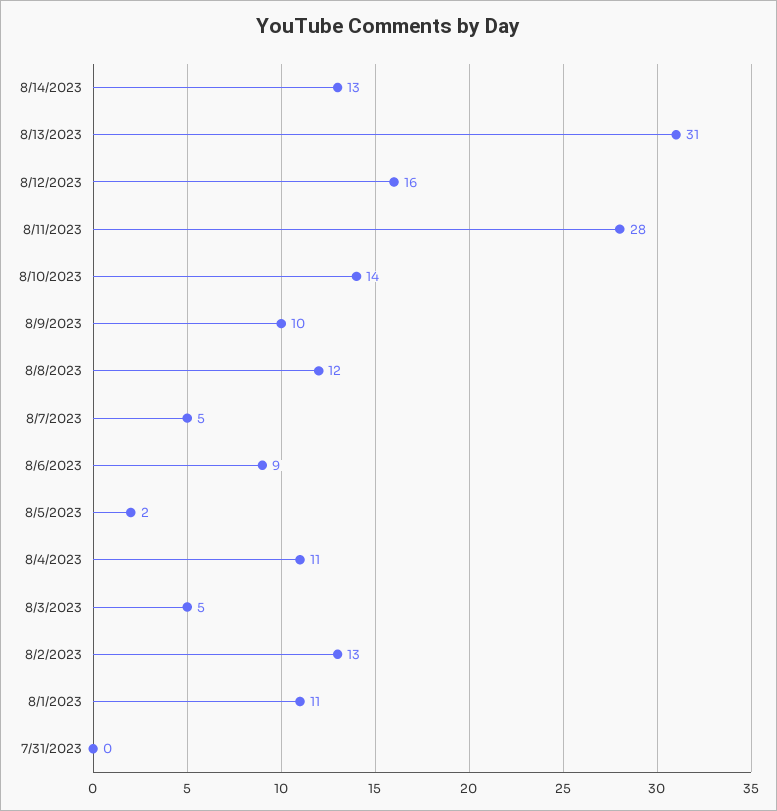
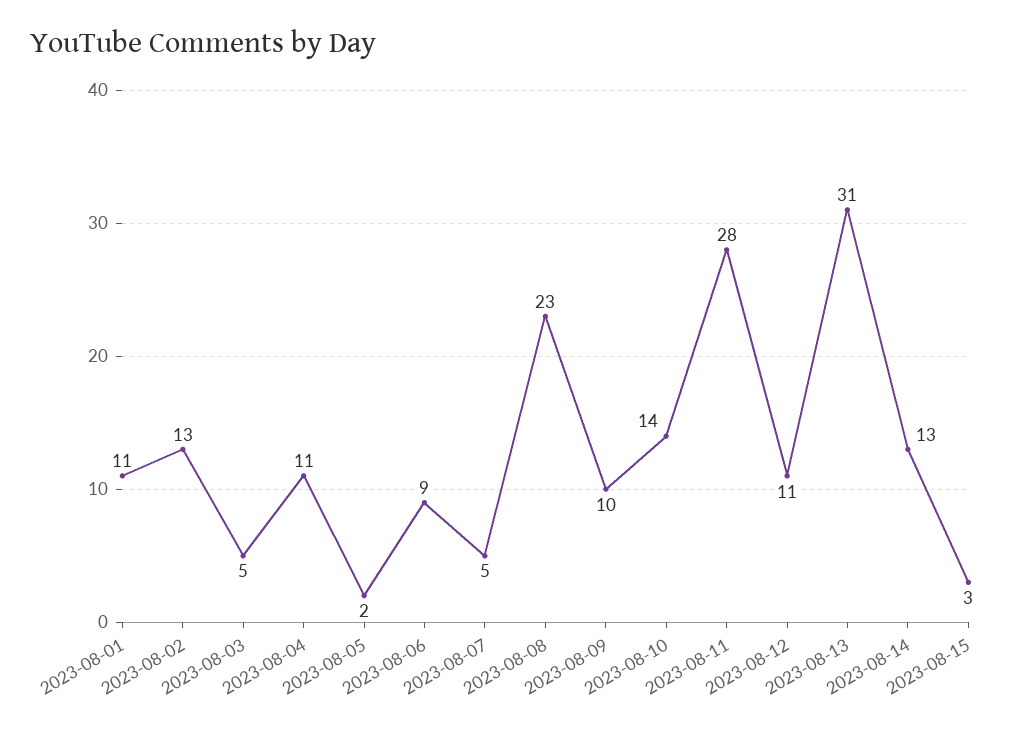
8/12/2023: 16 -> 11
8/8/2023: 12 -> 23
7/31/2023: 0 -> none
2023-08-15: none -> 3

